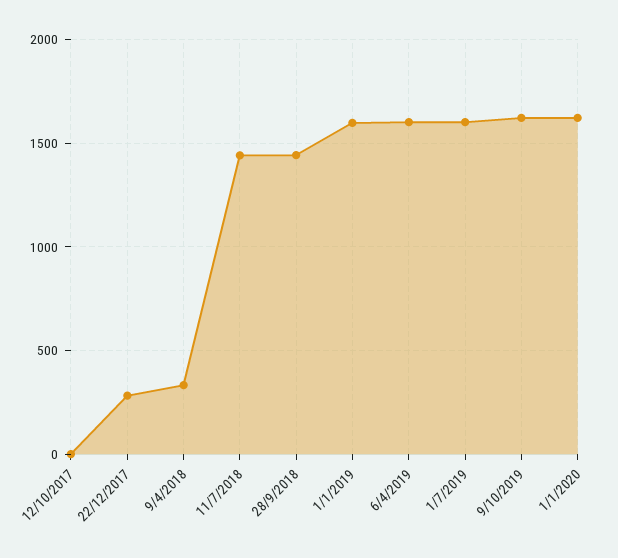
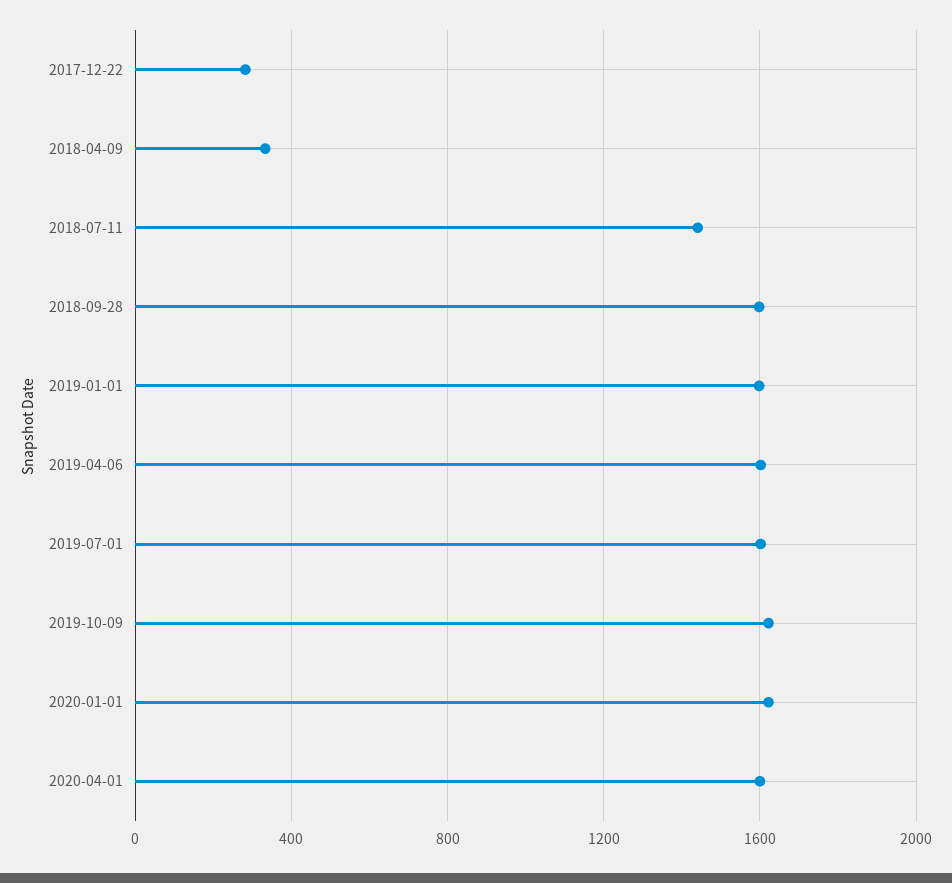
12/10/2017: 0 -> none
28/9/2018: 1450 -> 1600
2020-04-01: none -> 1600

